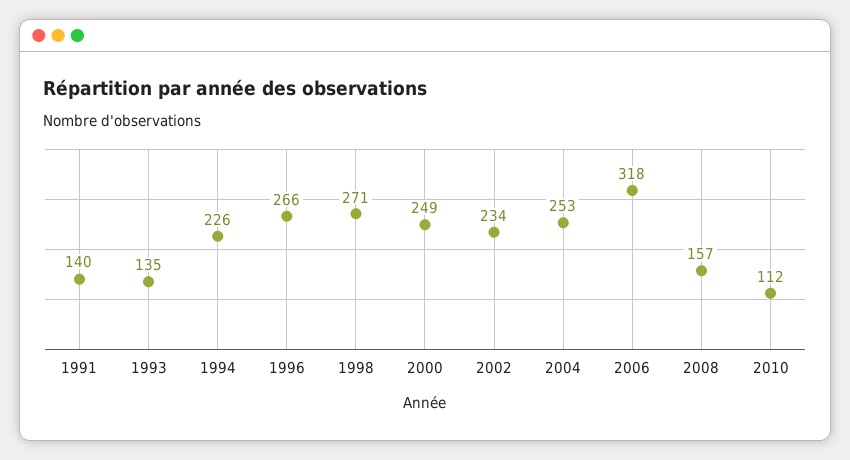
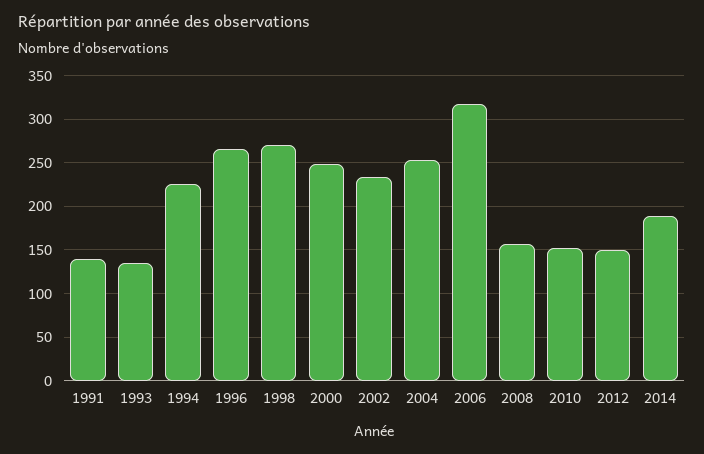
2010: 112 -> 150
2012: none -> 150
2014: none -> 190

